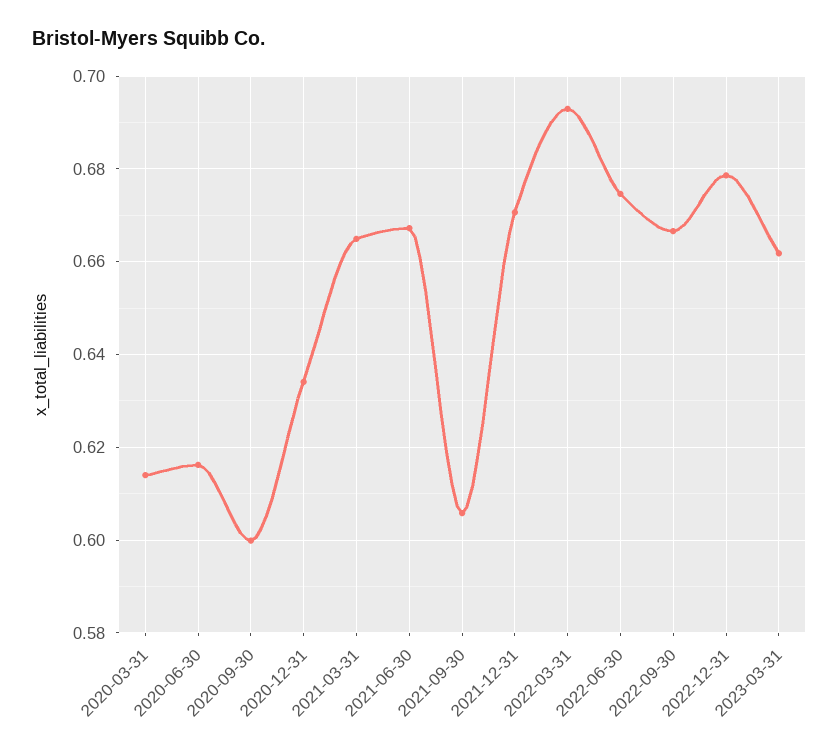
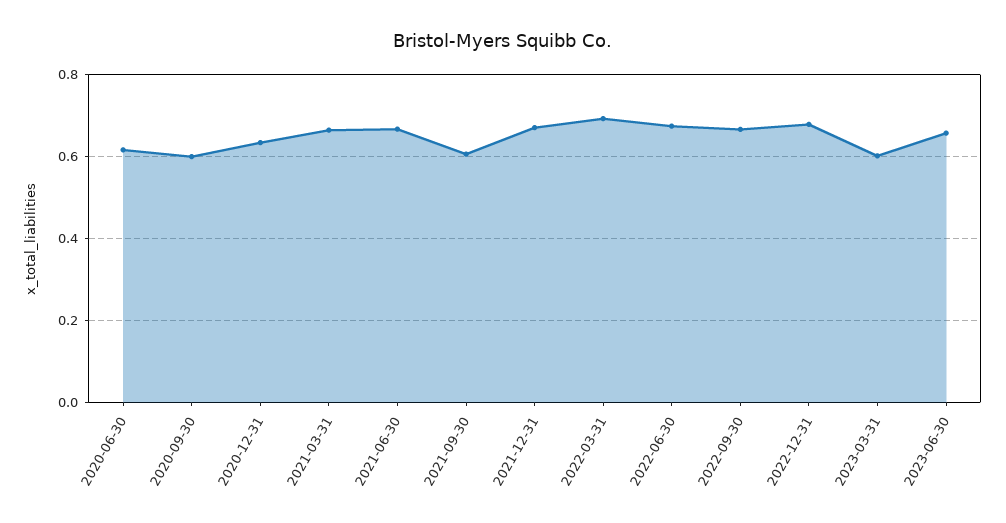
2020-03-31: 0.614 -> none
2023-03-31: 0.662 -> 0.6
2023-06-30: none -> 0.66

